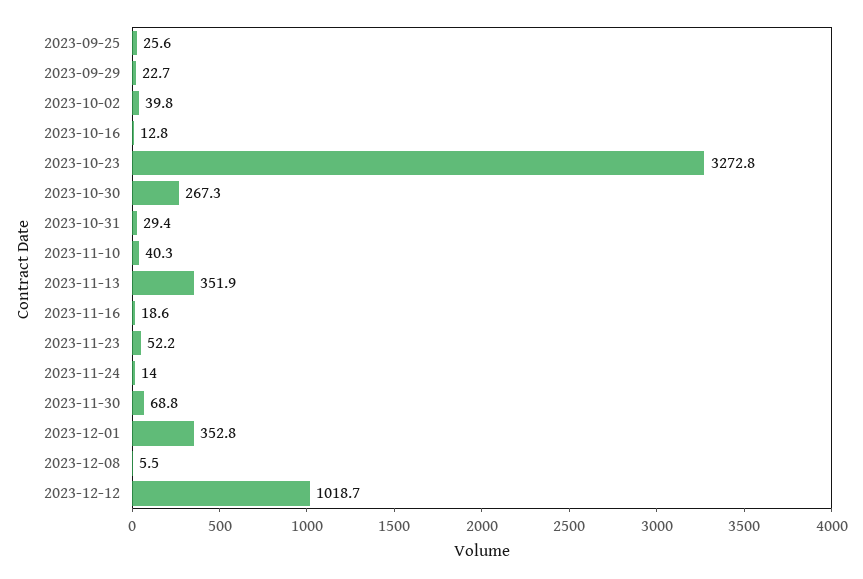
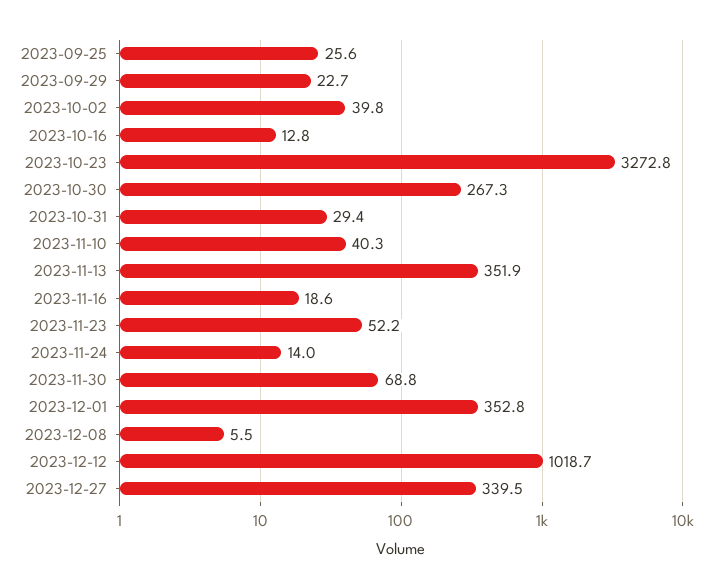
2023-12-27: none -> 339.5

